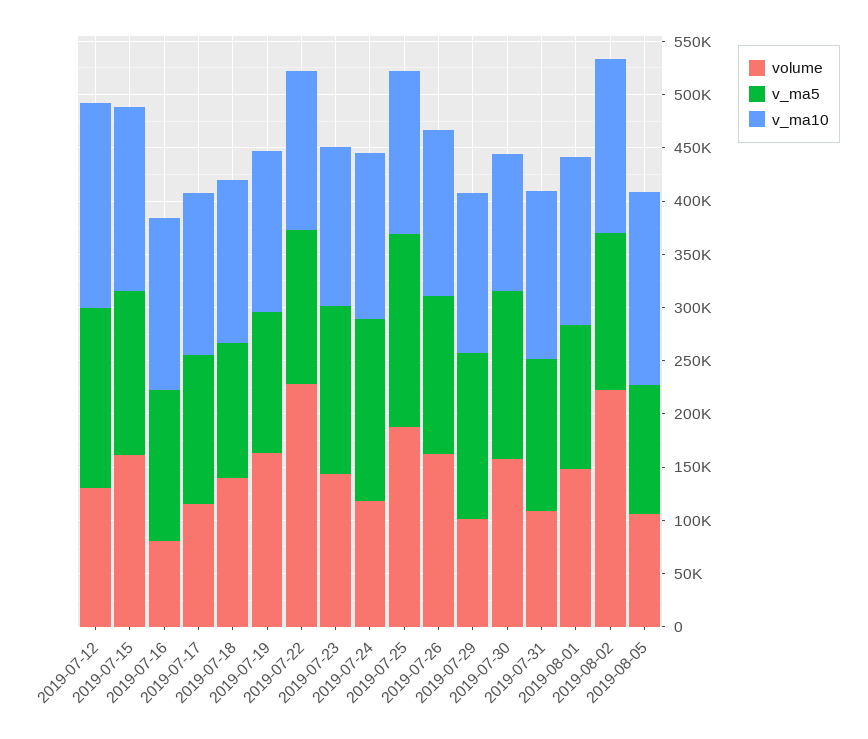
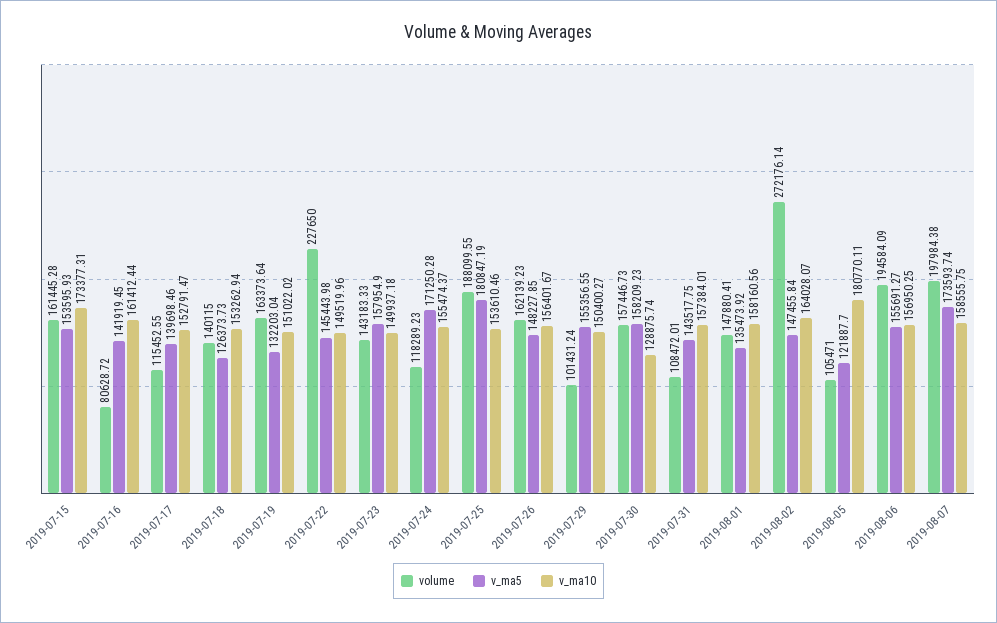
volume, 2019-07-12: 130000 -> none
v_ma5, 2019-07-12: 170000 -> none
v_ma10, 2019-07-12: 190000 -> none
volume, 2019-08-02: 220000 -> 272176.14
volume, 2019-08-06: none -> 194584.09
v_ma5, 2019-08-06: none -> 155691.27
v_ma10, 2019-08-06: none -> 156950.25
volume, 2019-08-07: none -> 197984.38
v_ma5, 2019-08-07: none -> 173593.74
v_ma10, 2019-08-07: none -> 158555.75

